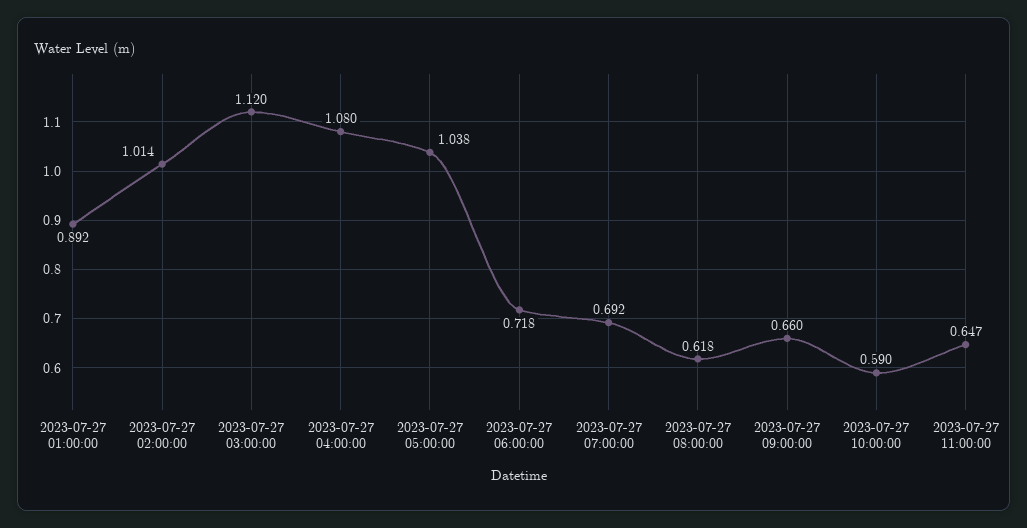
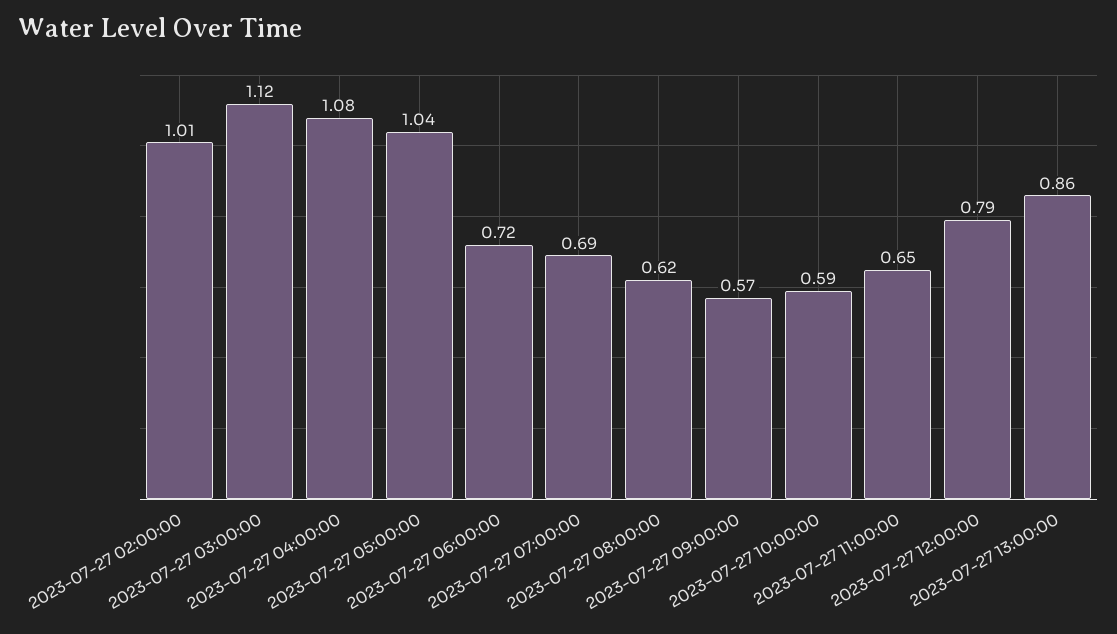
2023-07-27 01:00:00: 0.892 -> none
2023-07-27 09:00:00: 0.66 -> 0.57
2023-07-27 12:00:00: none -> 0.79
2023-07-27 13:00:00: none -> 0.86

